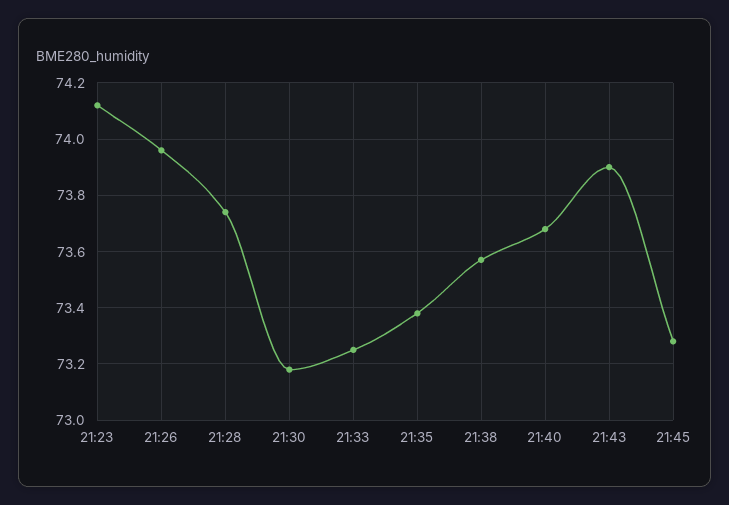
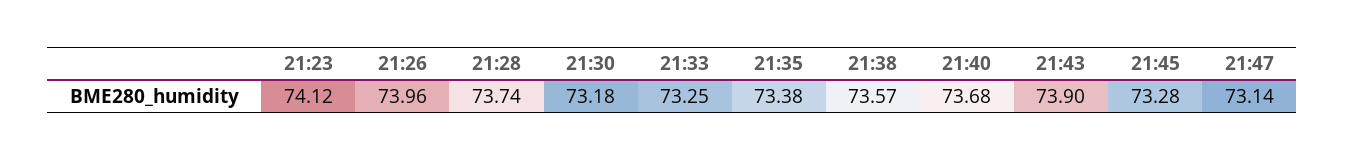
21:47: none -> 73.14

